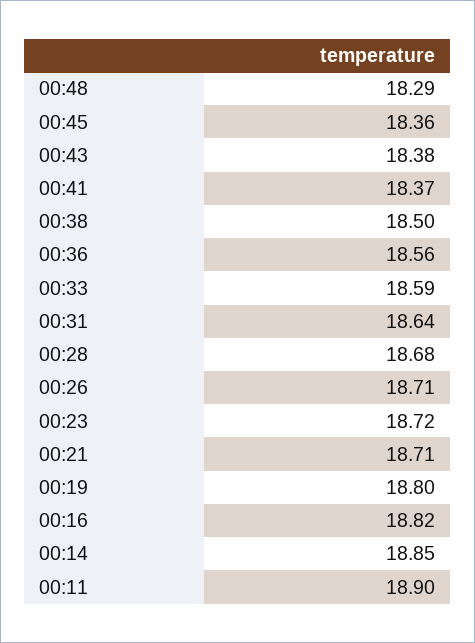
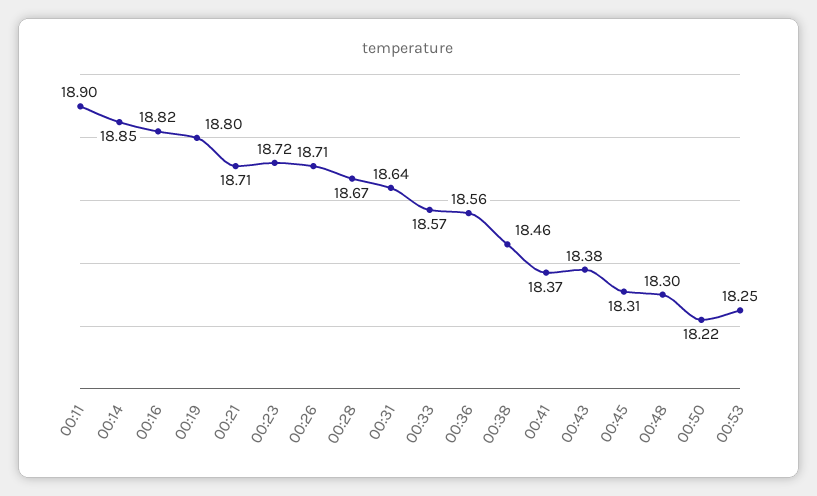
00:48: 18.29 -> 18.3
00:45: 18.36 -> 18.31
00:38: 18.5 -> 18.46
00:33: 18.59 -> 18.57
00:28: 18.68 -> 18.67
00:50: none -> 18.22
00:53: none -> 18.25

